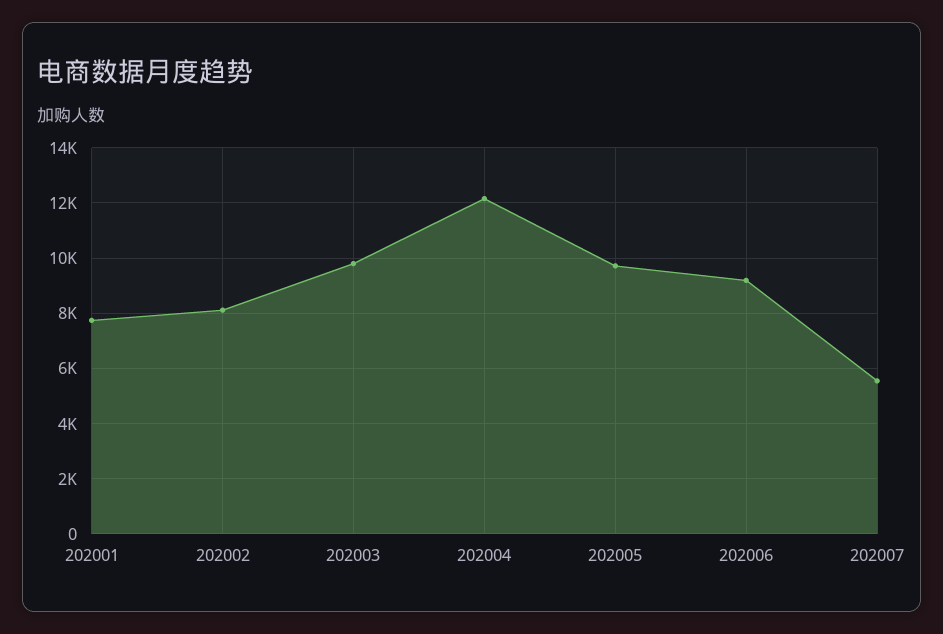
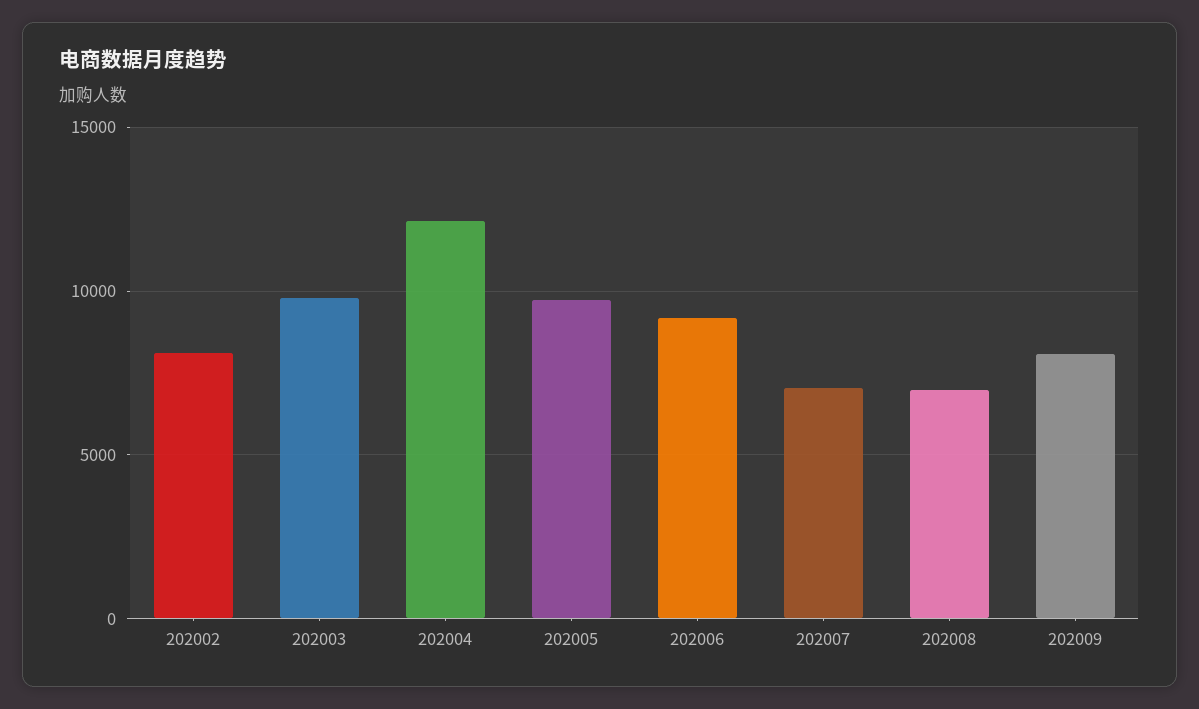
202001: 7750 -> none
202007: 5500 -> 7000
202008: none -> 7000
202009: none -> 8000

